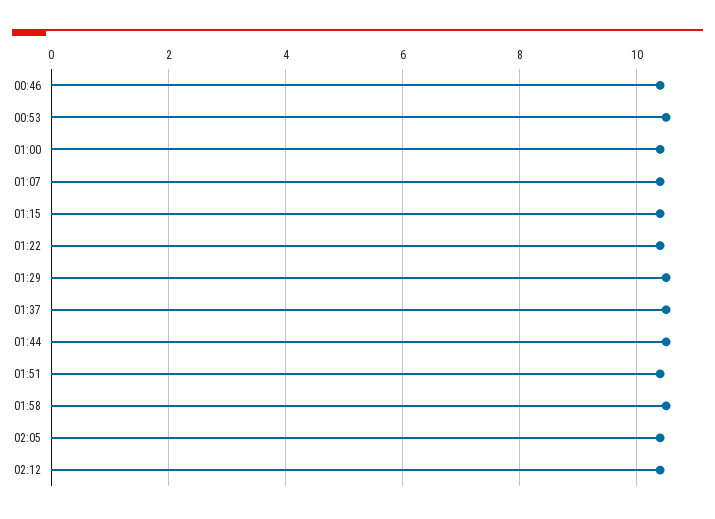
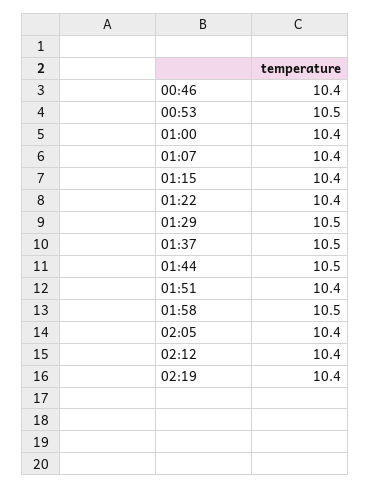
02:19: none -> 10.4

